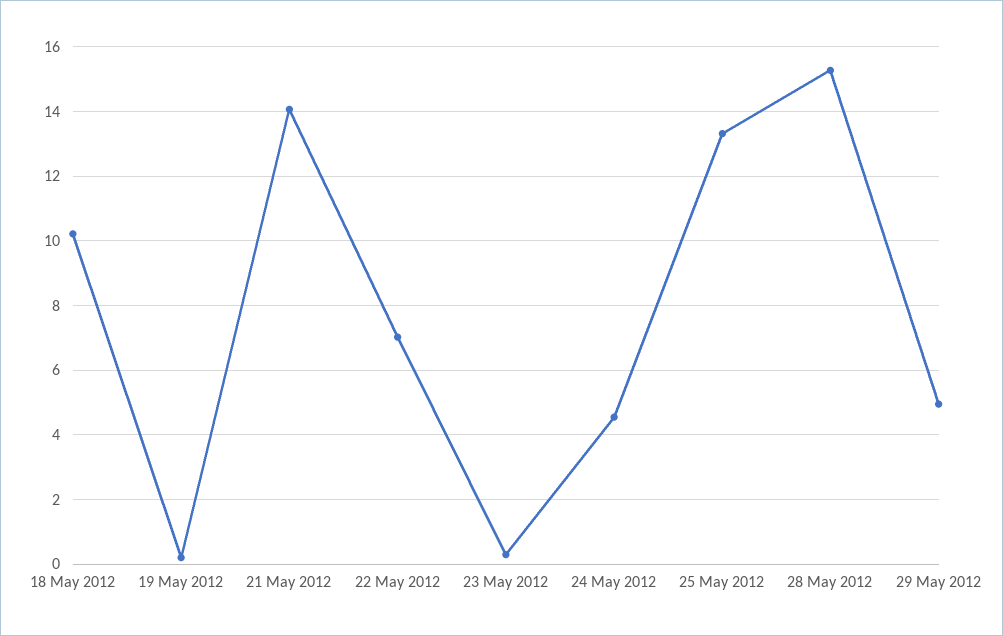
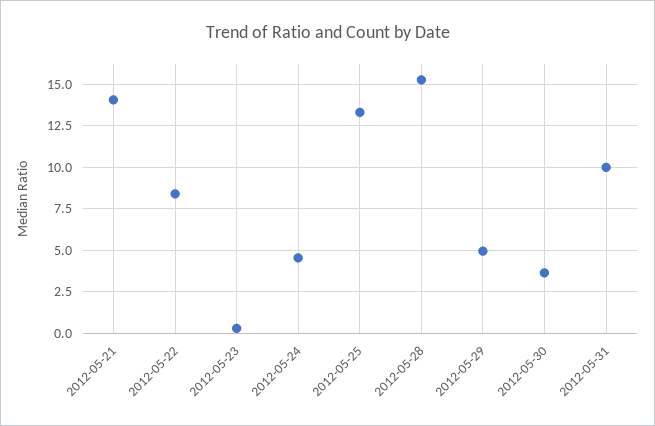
18 May 2012: 10.2 -> none
19 May 2012: 0.2 -> none
22 May 2012: 7 -> 8.5
2012-05-30: none -> 3.5
2012-05-31: none -> 10

